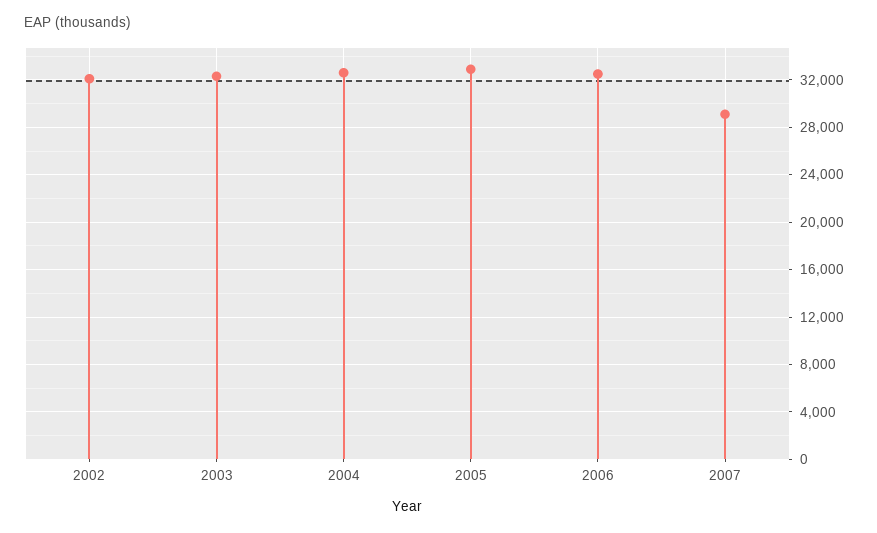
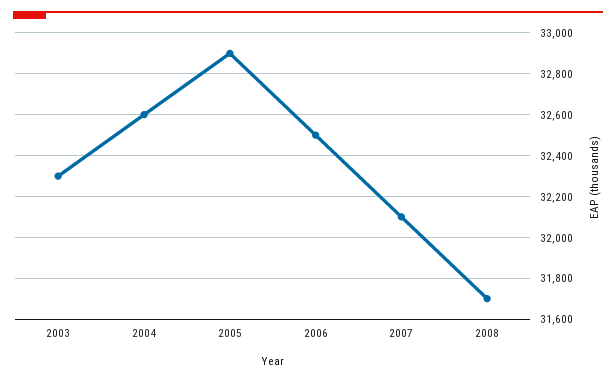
2002: 32000 -> none
2007: 29000 -> 32100
2008: none -> 31700

